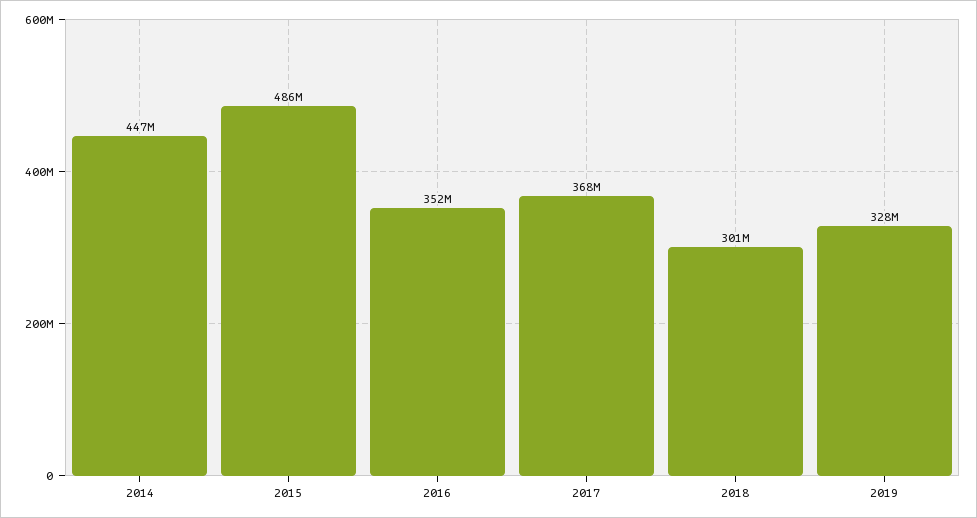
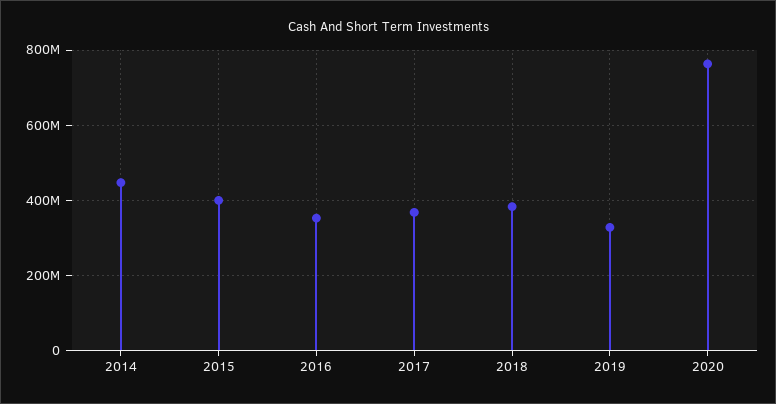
2015: 486000000 -> 400000000
2018: 301000000 -> 380000000
2020: none -> 760000000

